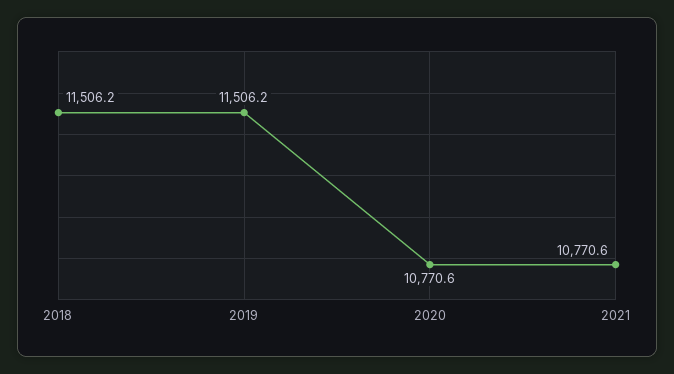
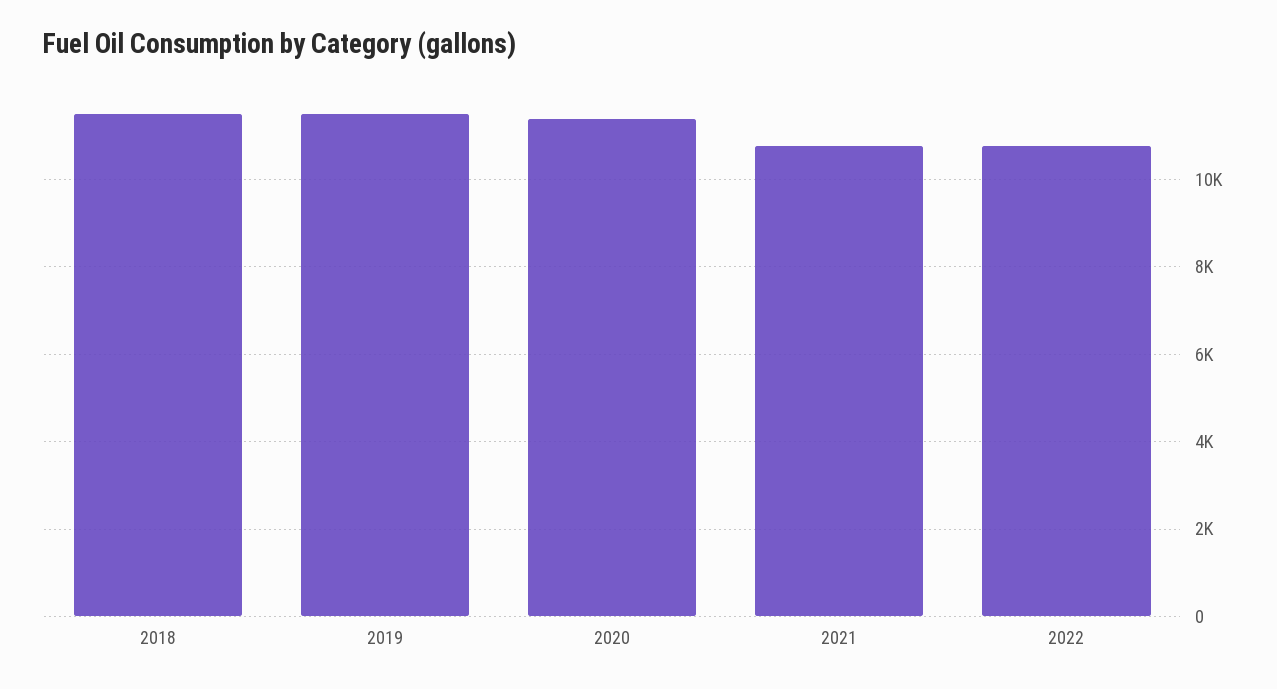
2020: 10770.6 -> 11400
2022: none -> 10800

